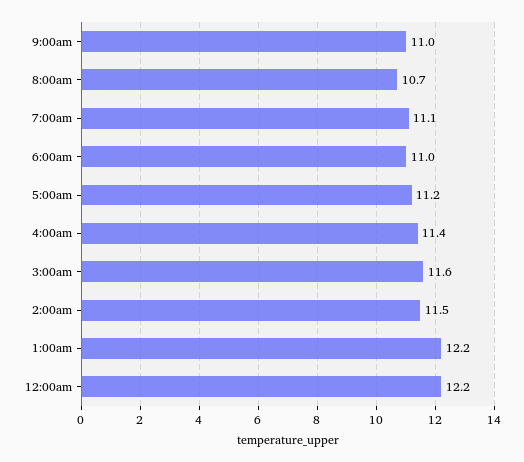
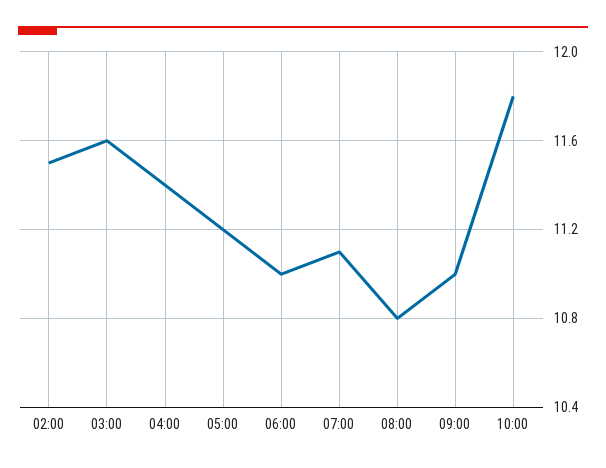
8:00am: 10.7 -> 10.8
1:00am: 12.2 -> none
12:00am: 12.2 -> none
10:00: none -> 11.8

